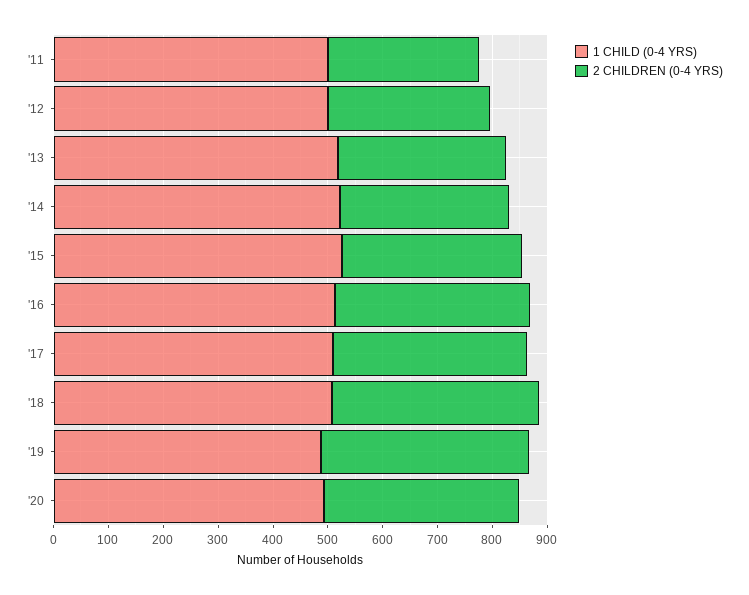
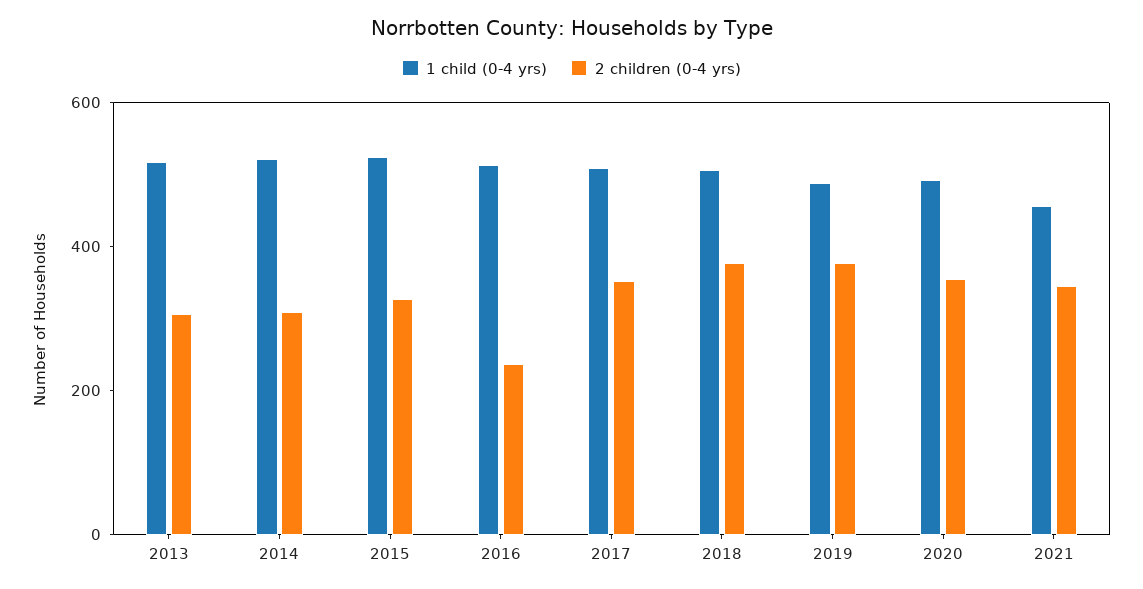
1 CHILD (0-4 YRS), '11: 500 -> none
2 CHILDREN (0-4 YRS), '11: 280 -> none
1 CHILD (0-4 YRS), '12: 500 -> none
2 CHILDREN (0-4 YRS), '12: 300 -> none
2 CHILDREN (0-4 YRS), '16: 360 -> 250
1 CHILD (0-4 YRS), 2021: none -> 450
2 CHILDREN (0-4 YRS), 2021: none -> 350

